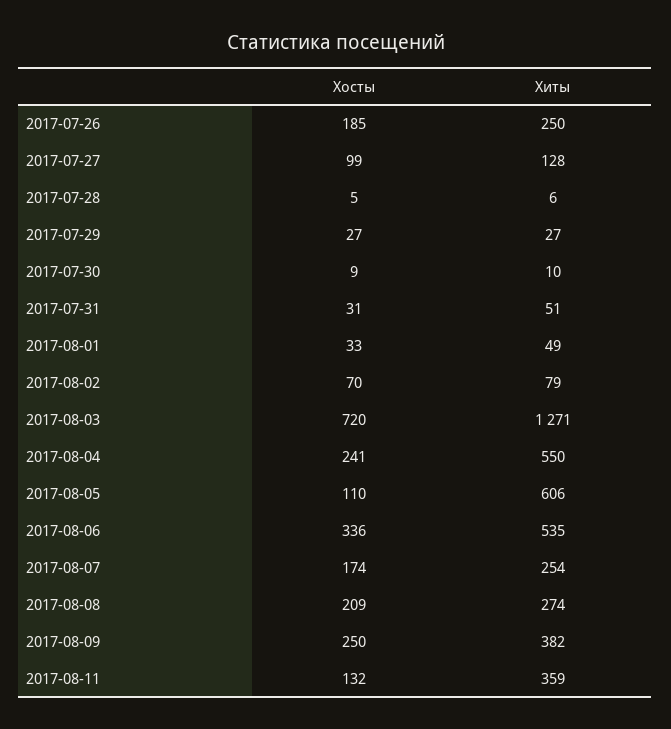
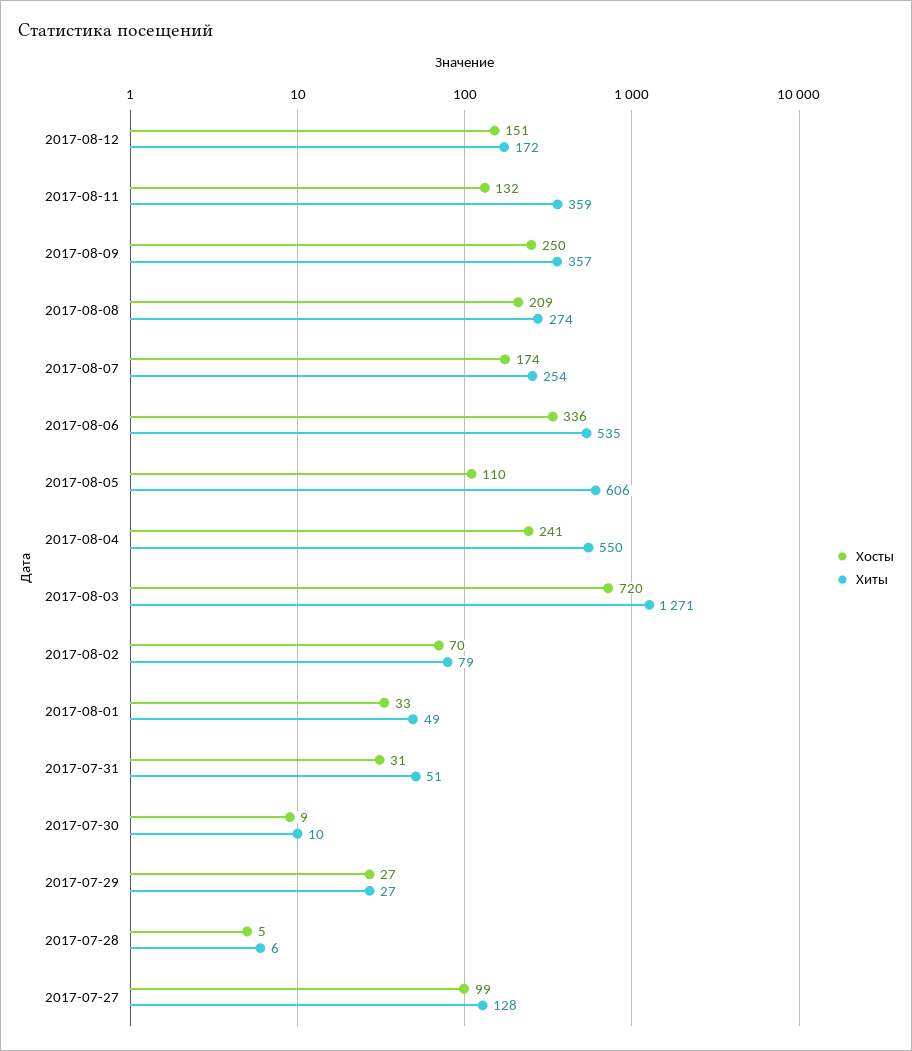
Хосты, 2017-07-26: 185 -> none
Хиты, 2017-07-26: 250 -> none
Хиты, 2017-08-09: 382 -> 357
Хосты, 2017-08-12: none -> 151
Хиты, 2017-08-12: none -> 172

